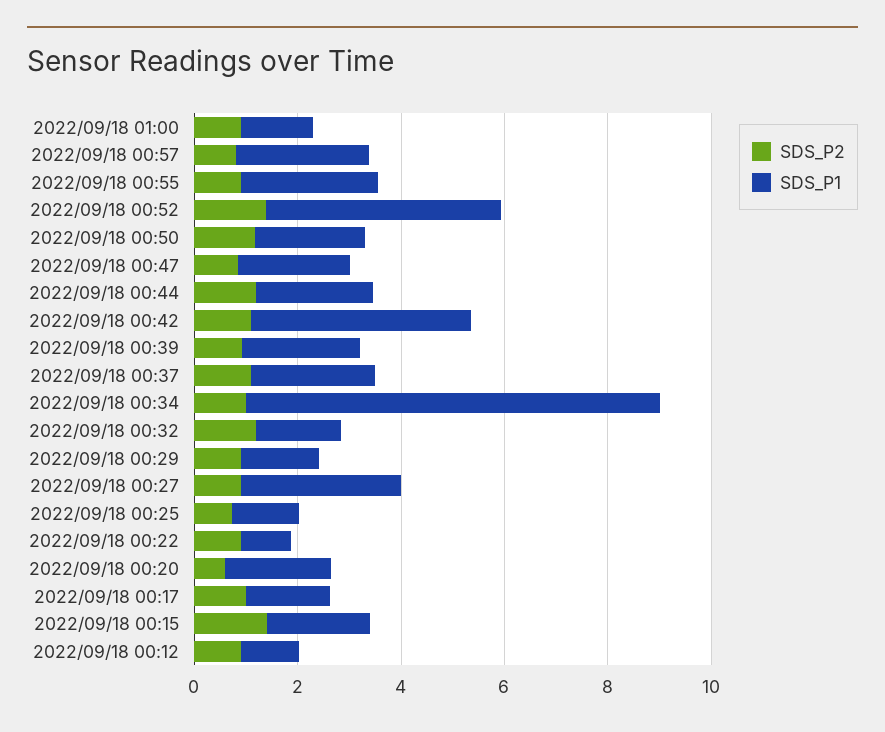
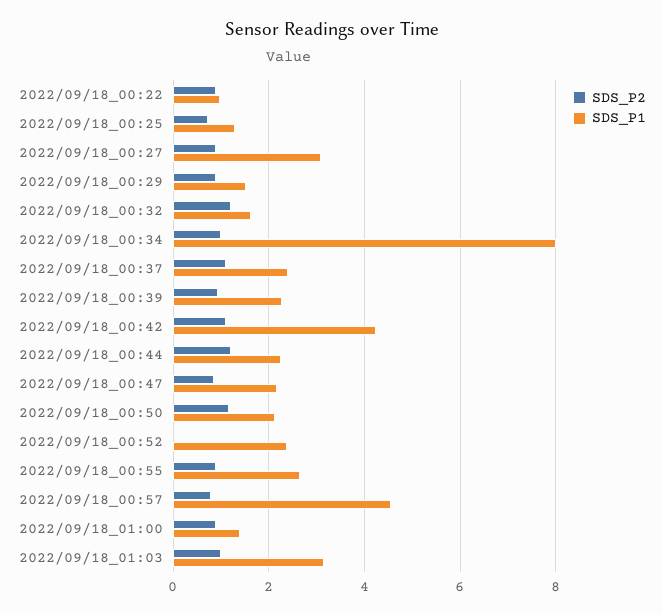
SDS_P1, 2022/09/18 00:57: 2.5 -> 4.6
SDS_P2, 2022/09/18 00:52: 1.5 -> 0
SDS_P1, 2022/09/18 00:52: 4.5 -> 2.4
SDS_P2, 2022/09/18 00:20: 0.5 -> none
SDS_P1, 2022/09/18 00:20: 2 -> none
SDS_P2, 2022/09/18 00:17: 1 -> none
SDS_P1, 2022/09/18 00:17: 1.5 -> none
SDS_P2, 2022/09/18 00:15: 1.5 -> none
SDS_P1, 2022/09/18 00:15: 2 -> none
SDS_P2, 2022/09/18 00:12: 1 -> none
SDS_P1, 2022/09/18 00:12: 1 -> none
SDS_P2, 2022/09/18_01:03: none -> 1
SDS_P1, 2022/09/18_01:03: none -> 3.2

